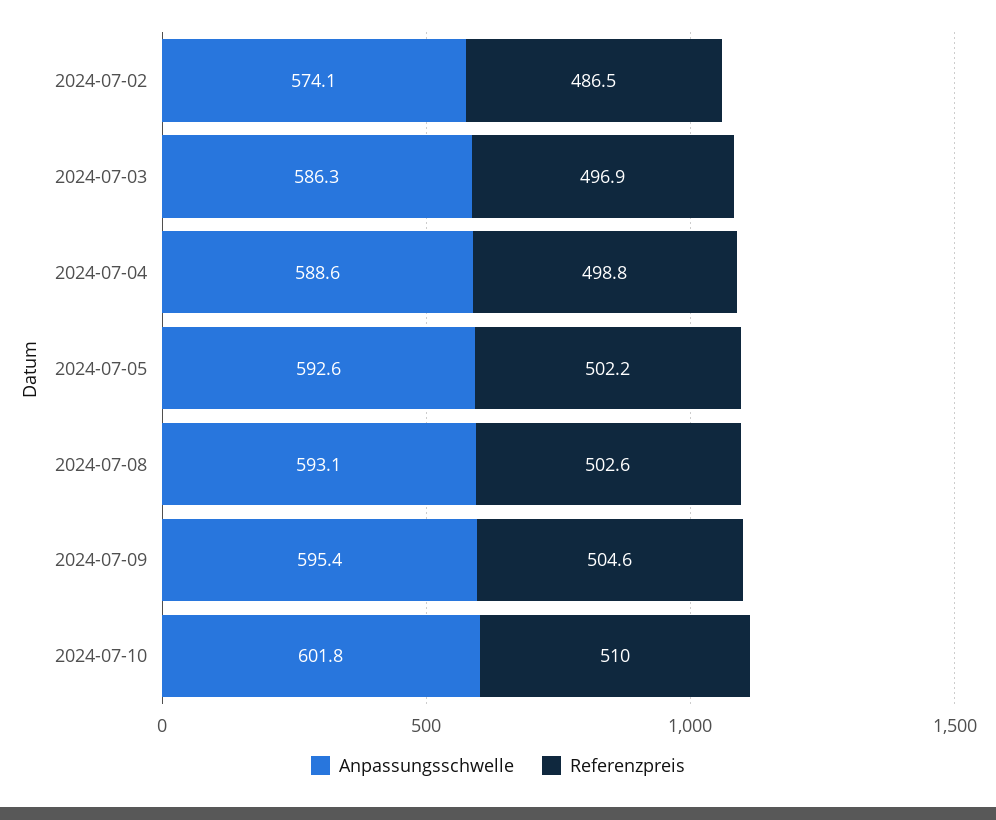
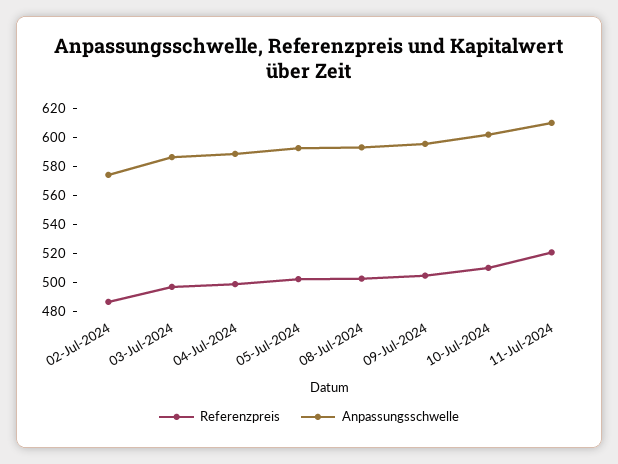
Referenzpreis, 11-Jul-2024: none -> 520
Anpassungsschwelle, 11-Jul-2024: none -> 610

